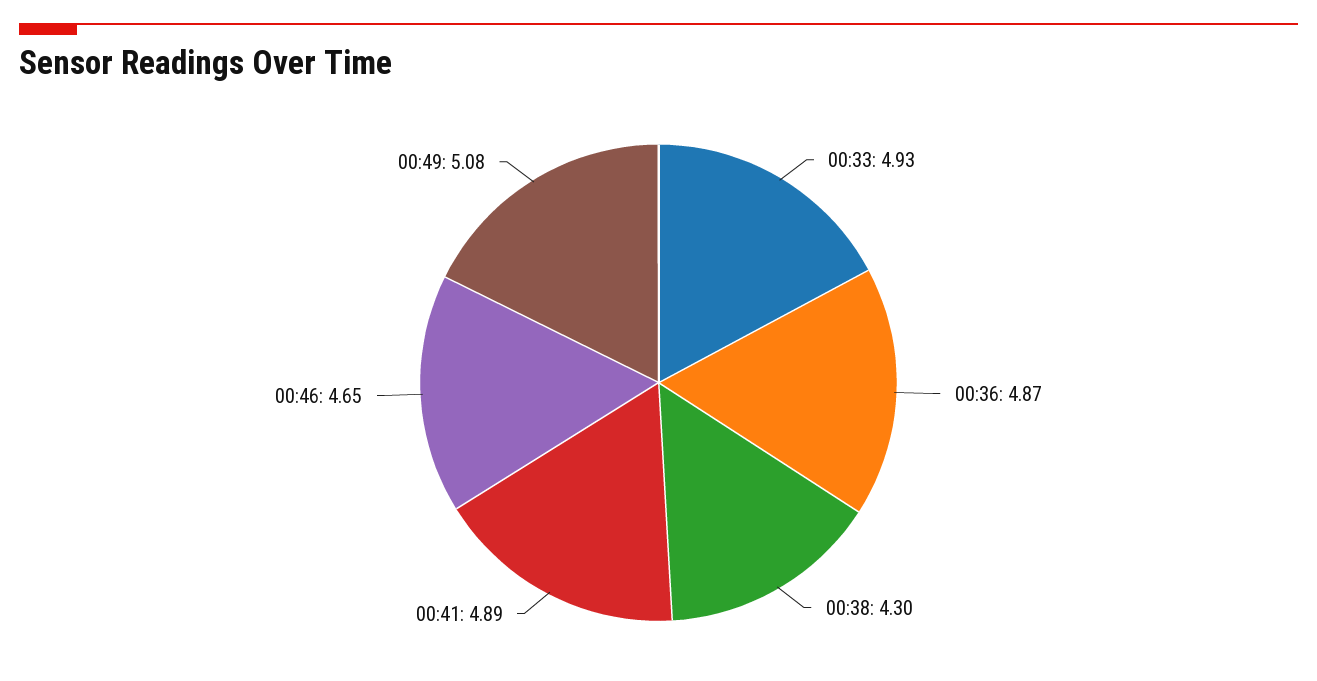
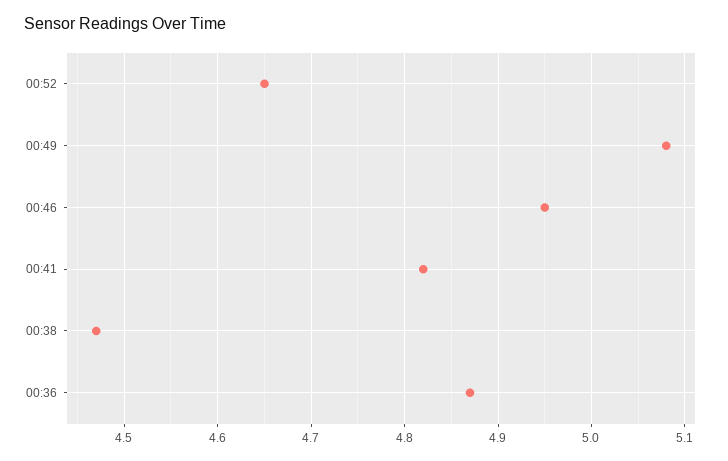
00:33: 4.93 -> none
00:38: 4.3 -> 4.47
00:41: 4.89 -> 4.82
00:46: 4.65 -> 4.95
00:52: none -> 4.65

